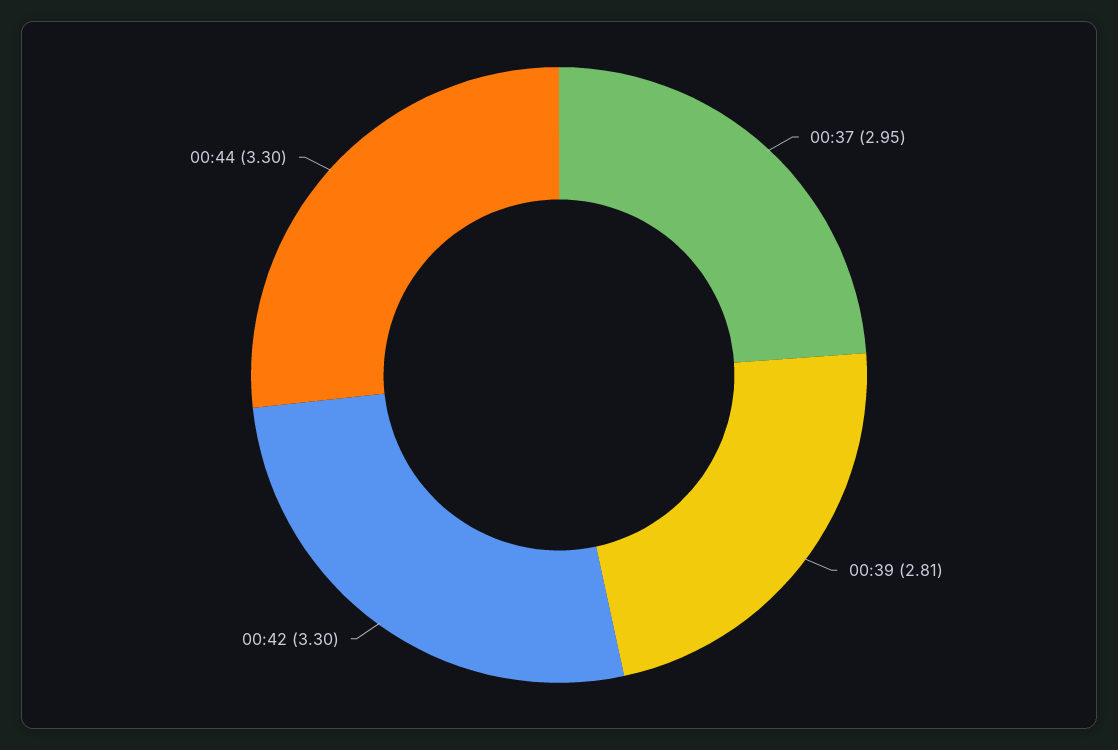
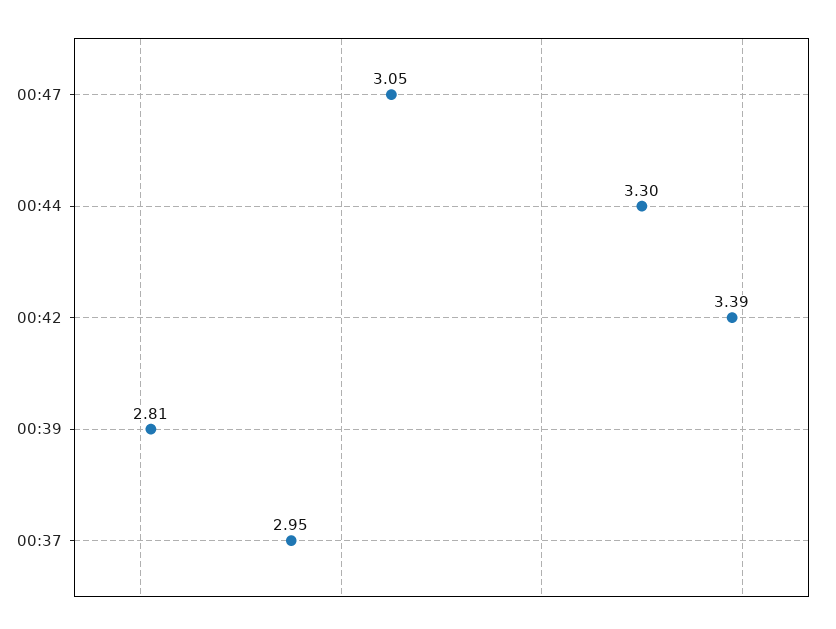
00:42: 3.3 -> 3.39
00:47: none -> 3.05

